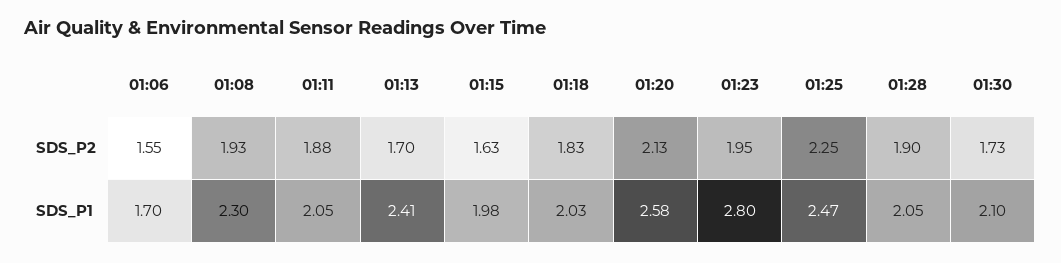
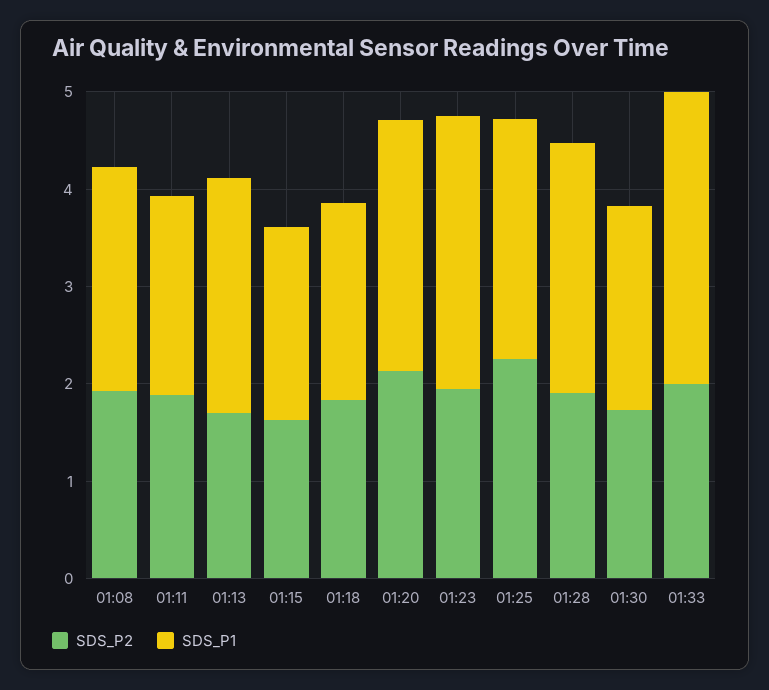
SDS_P2, 01:06: 1.55 -> none
SDS_P1, 01:06: 1.7 -> none
SDS_P1, 01:28: 2.05 -> 2.6
SDS_P2, 01:33: none -> 2
SDS_P1, 01:33: none -> 3

